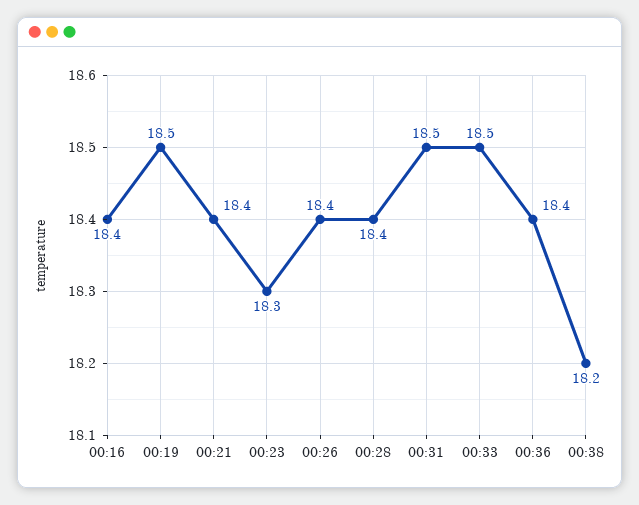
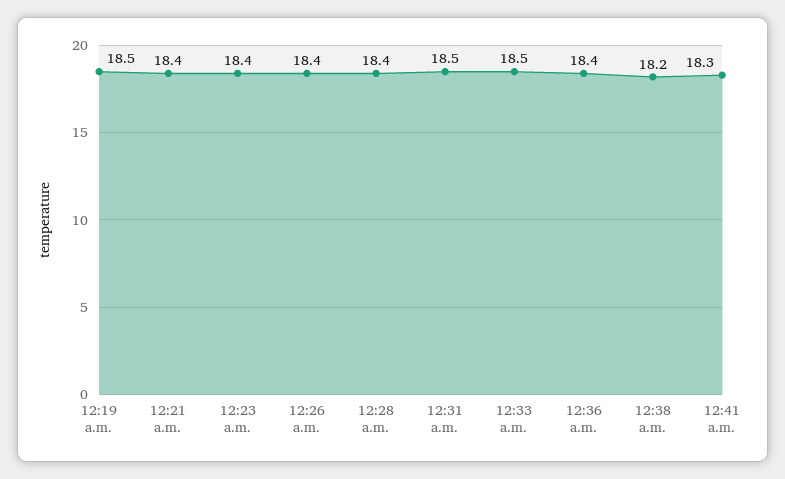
00:16: 18.4 -> none
00:23: 18.3 -> 18.4
12:41 a.m.: none -> 18.3

